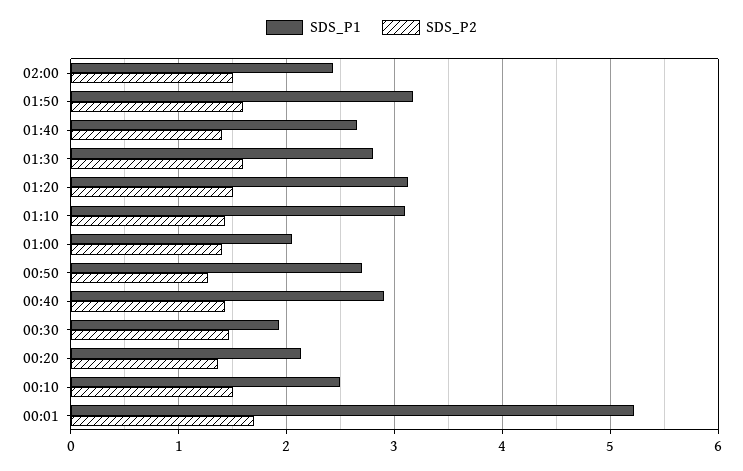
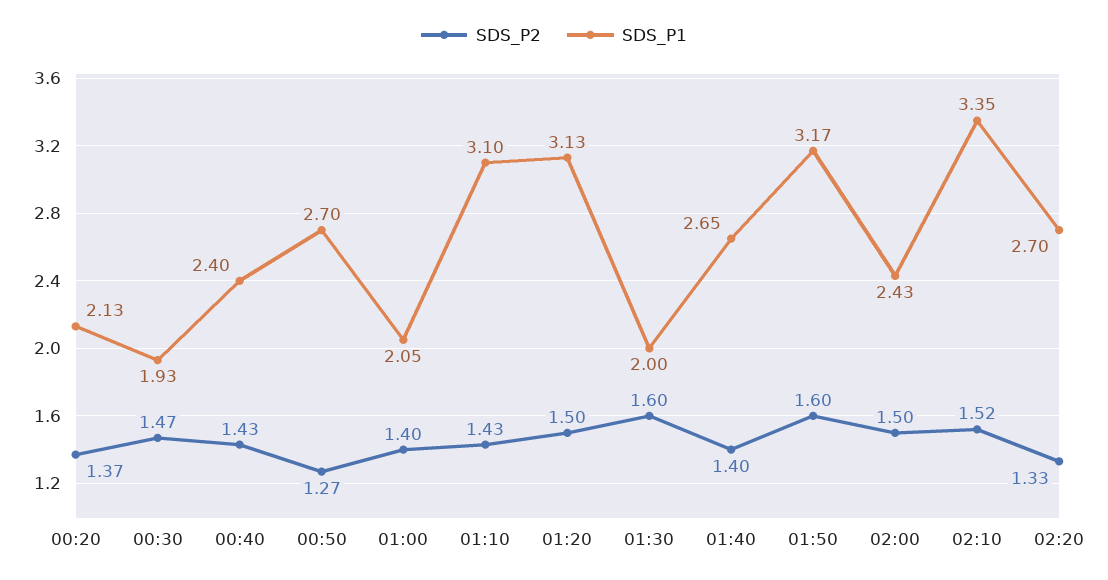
SDS_P1, 01:30: 2.8 -> 2
SDS_P1, 00:40: 2.9 -> 2.4
SDS_P1, 00:10: 2.5 -> none
SDS_P2, 00:10: 1.5 -> none
SDS_P1, 00:01: 5.2 -> none
SDS_P2, 00:01: 1.7 -> none
SDS_P2, 02:10: none -> 1.52
SDS_P1, 02:10: none -> 3.35
SDS_P2, 02:20: none -> 1.33
SDS_P1, 02:20: none -> 2.7

